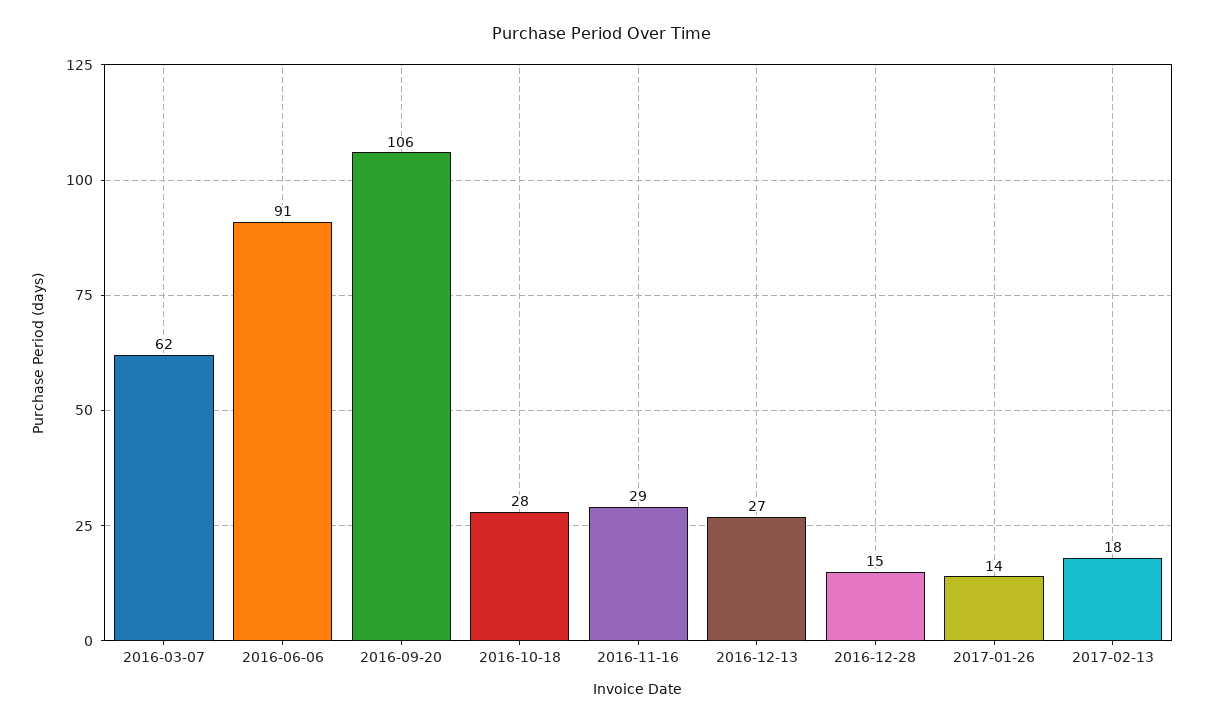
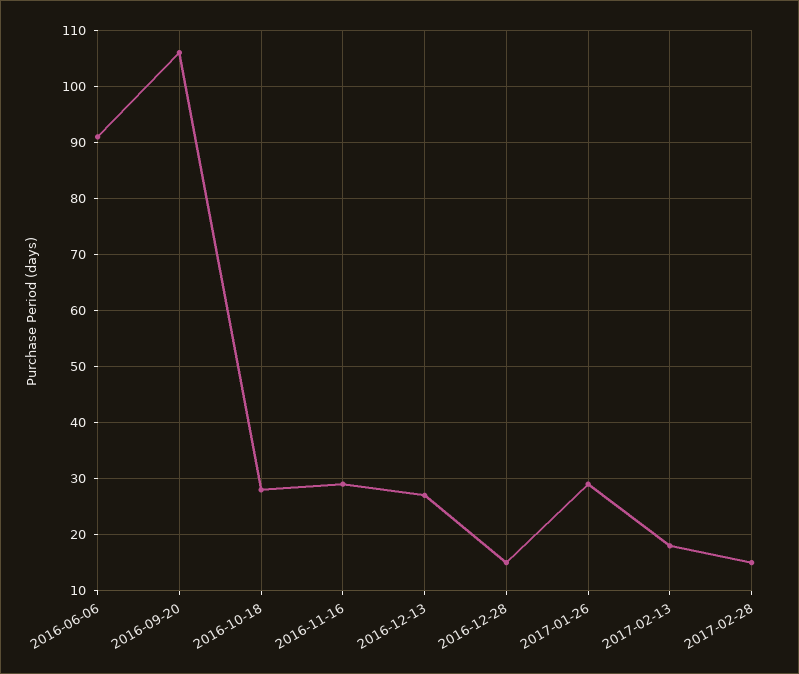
2016-03-07: 62 -> none
2017-01-26: 14 -> 30
2017-02-28: none -> 15

